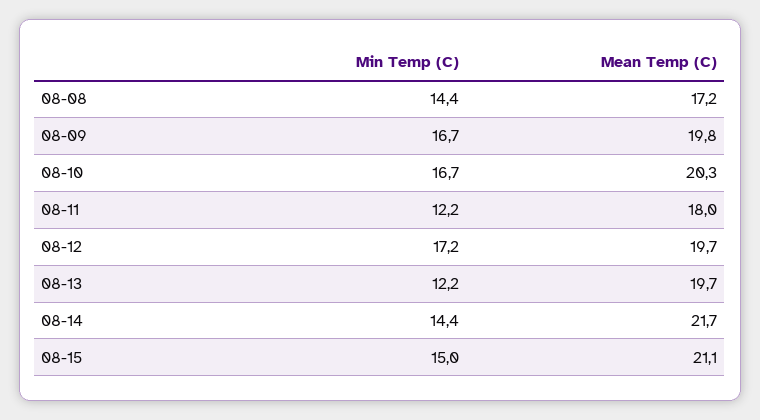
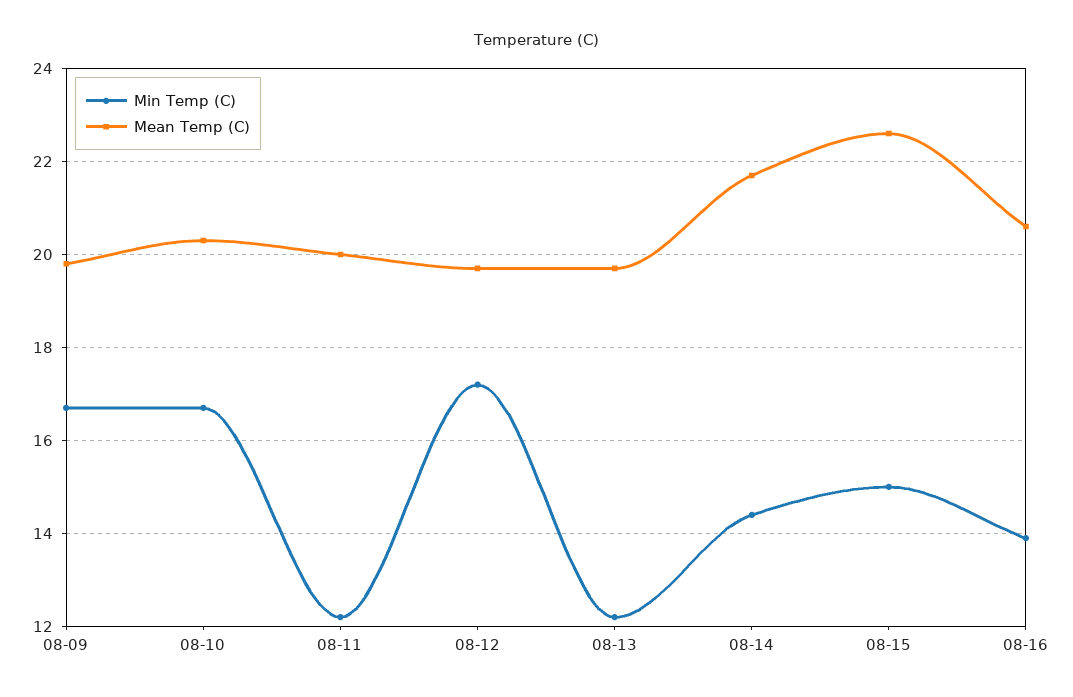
Min Temp (C), 08-08: 14.4 -> none
Mean Temp (C), 08-08: 17.2 -> none
Mean Temp (C), 08-11: 18 -> 20
Mean Temp (C), 08-15: 21.1 -> 22.5
Min Temp (C), 08-16: none -> 14
Mean Temp (C), 08-16: none -> 20.5

